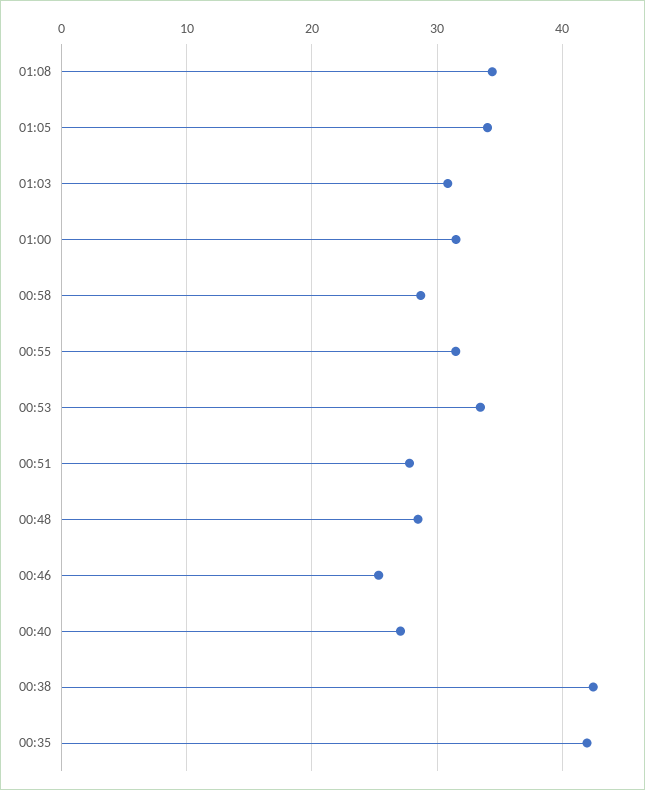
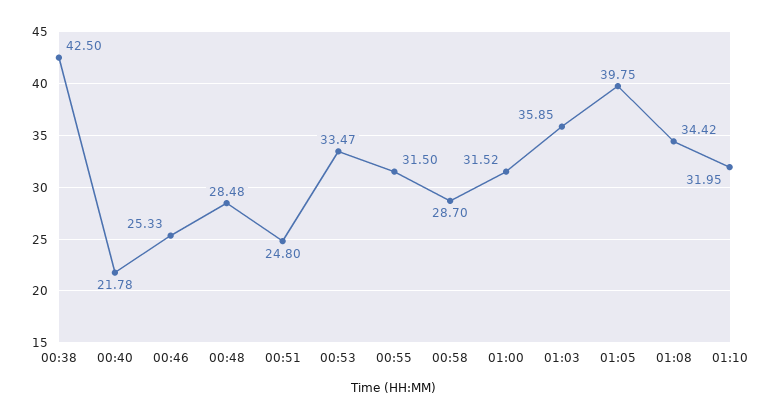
01:05: 34 -> 39.75
01:03: 31 -> 35.85
00:51: 28 -> 24.8
00:40: 27 -> 21.78
00:35: 42 -> none
01:10: none -> 31.95

